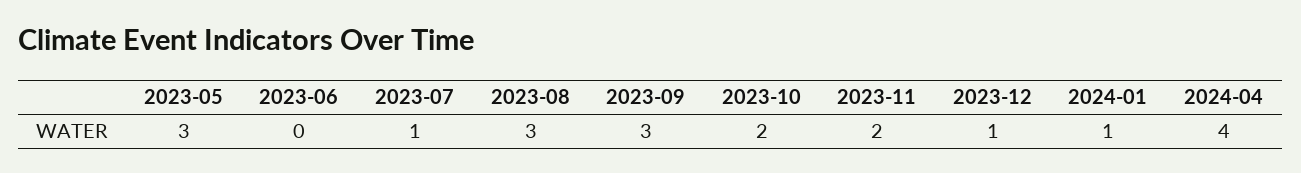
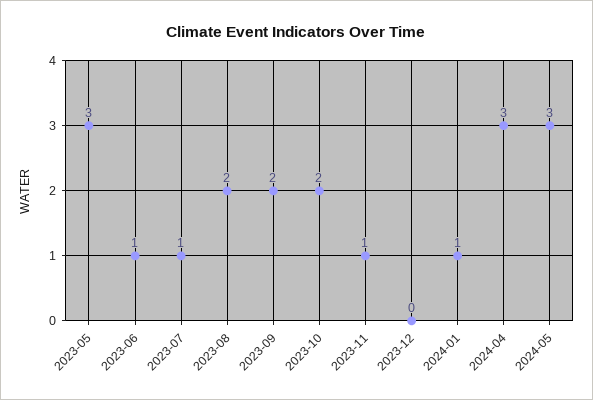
2023-06: 0 -> 1
2023-08: 3 -> 2
2023-09: 3 -> 2
2023-11: 2 -> 1
2023-12: 1 -> 0
2024-04: 4 -> 3
2024-05: none -> 3

